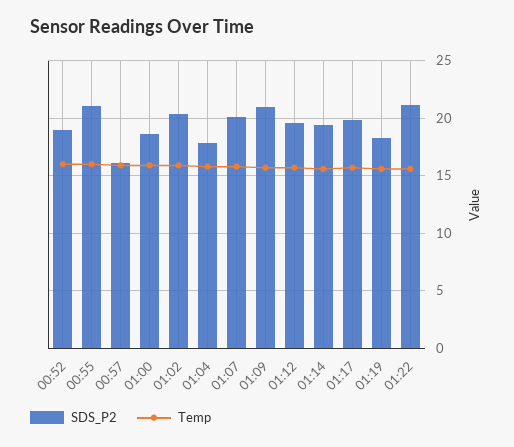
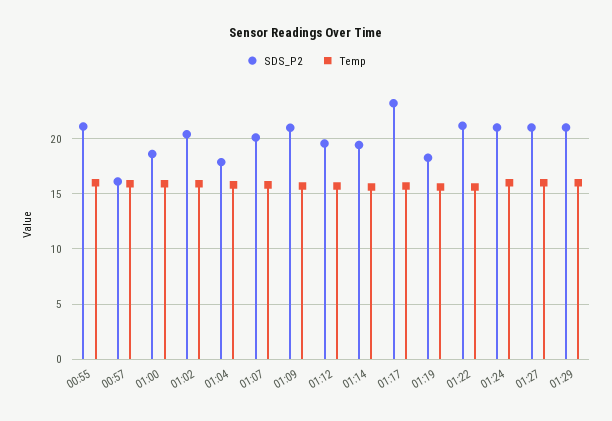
SDS_P2, 00:52: 19 -> none
Temp, 00:52: 16 -> none
SDS_P2, 01:17: 20 -> 23
SDS_P2, 01:24: none -> 21
Temp, 01:24: none -> 16
SDS_P2, 01:27: none -> 21
Temp, 01:27: none -> 16
SDS_P2, 01:29: none -> 21
Temp, 01:29: none -> 16

